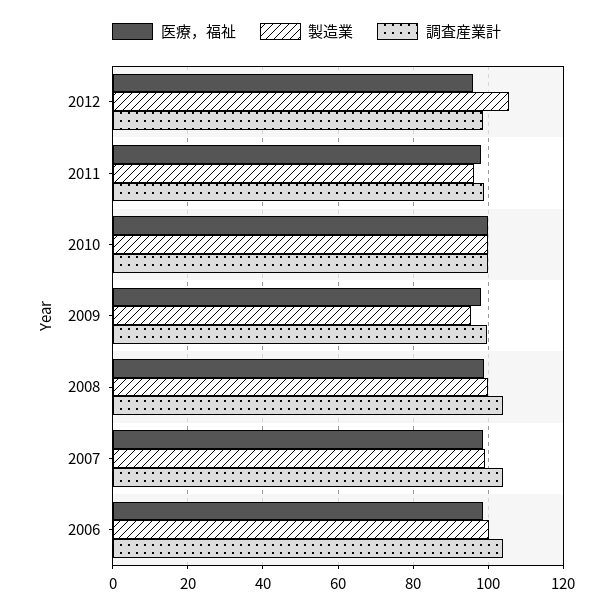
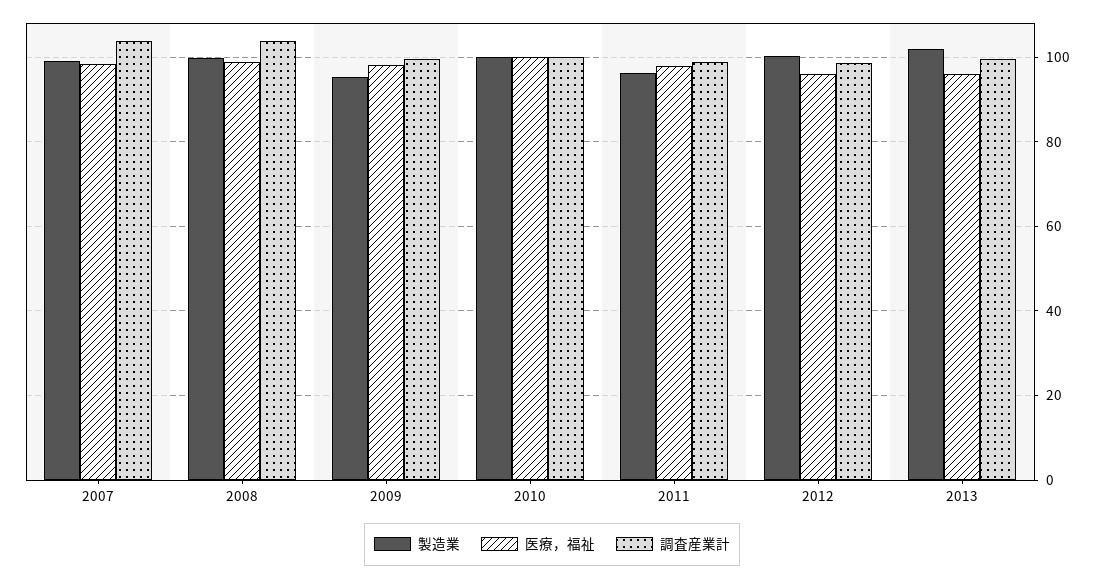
製造業, 2012: 106 -> 100
医療，福祉, 2006: 98 -> none
製造業, 2006: 100 -> none
調査産業計, 2006: 104 -> none
製造業, 2013: none -> 102
医療，福祉, 2013: none -> 96
調査産業計, 2013: none -> 100

